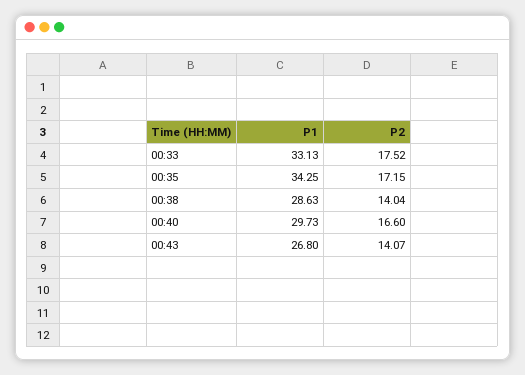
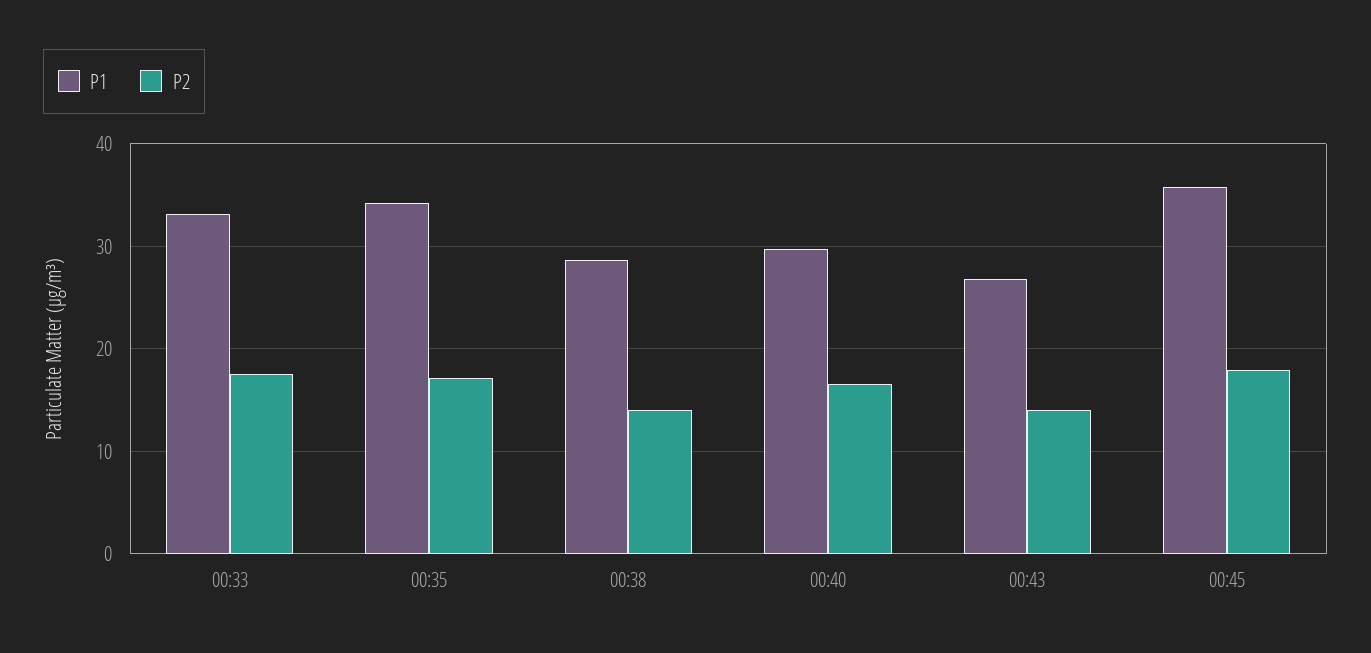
P1, 00:45: none -> 36
P2, 00:45: none -> 18

